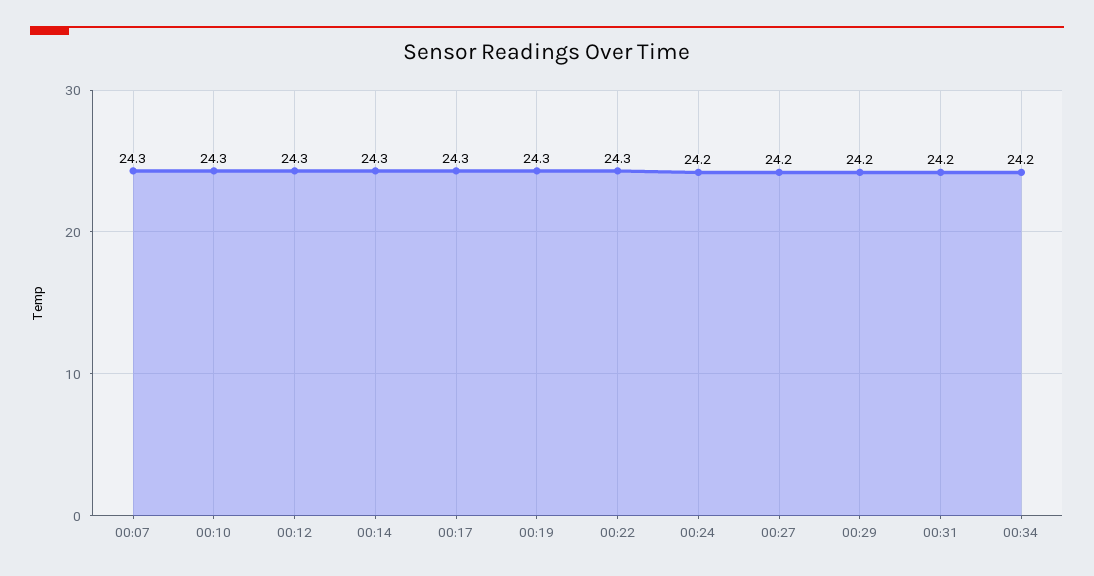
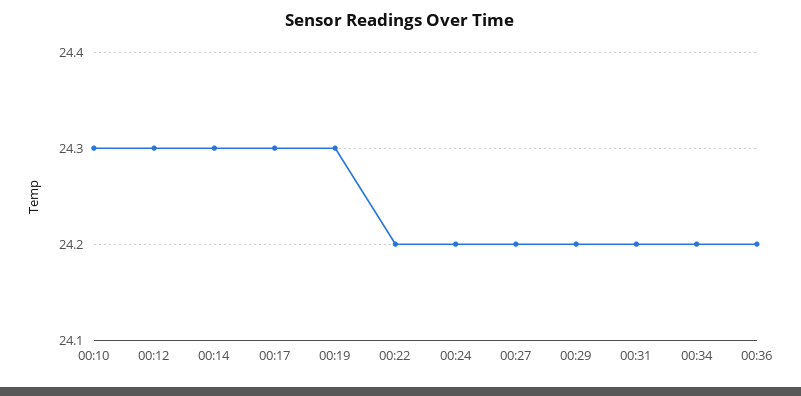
00:07: 24.3 -> none
00:22: 24.3 -> 24.2
00:36: none -> 24.2

